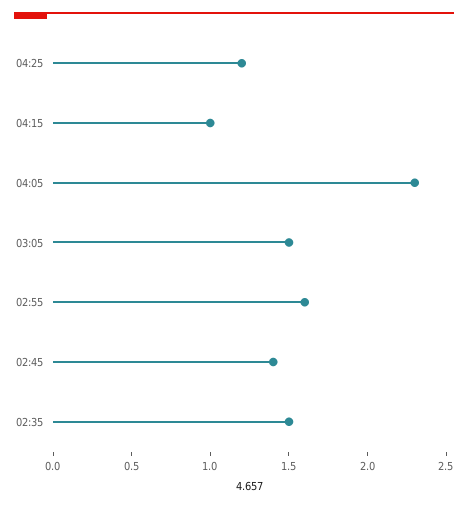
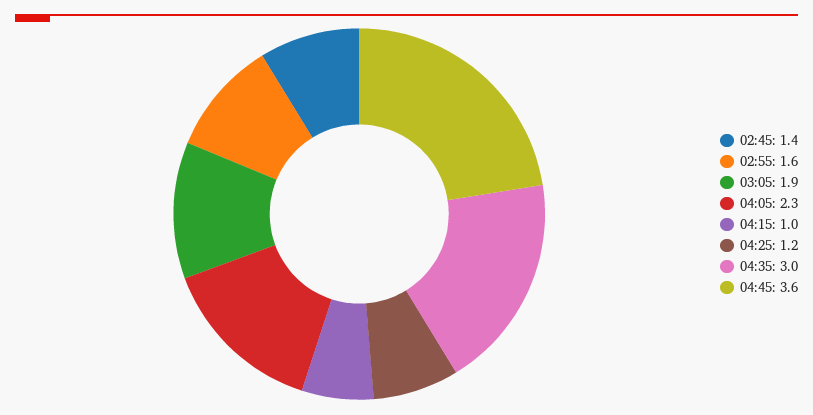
03:05: 1.5 -> 1.9
02:35: 1.5 -> none
04:35: none -> 3
04:45: none -> 3.6

